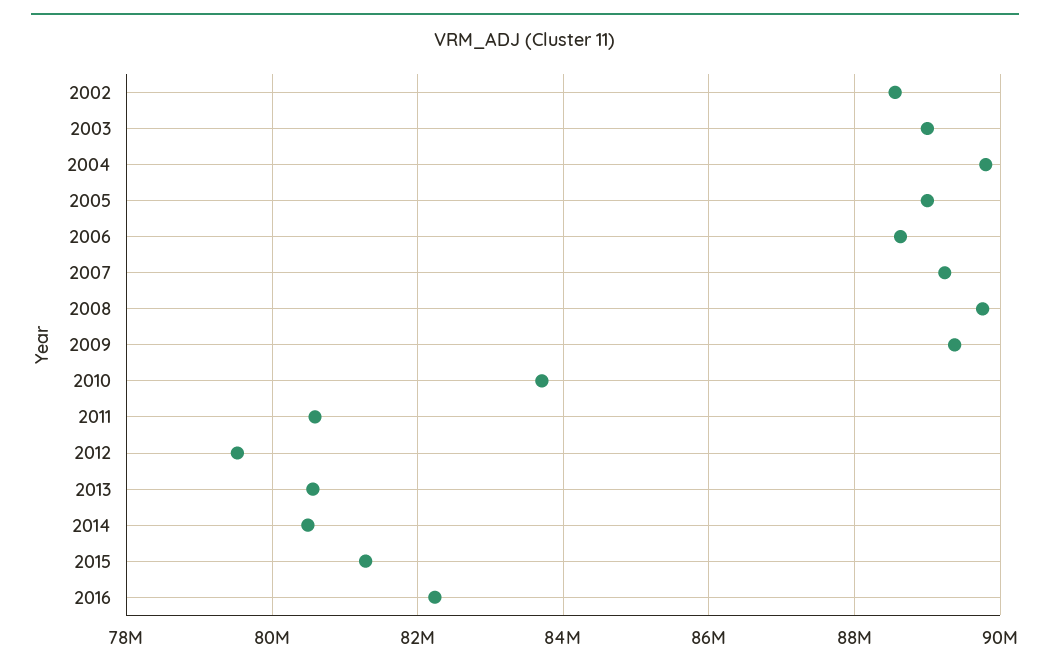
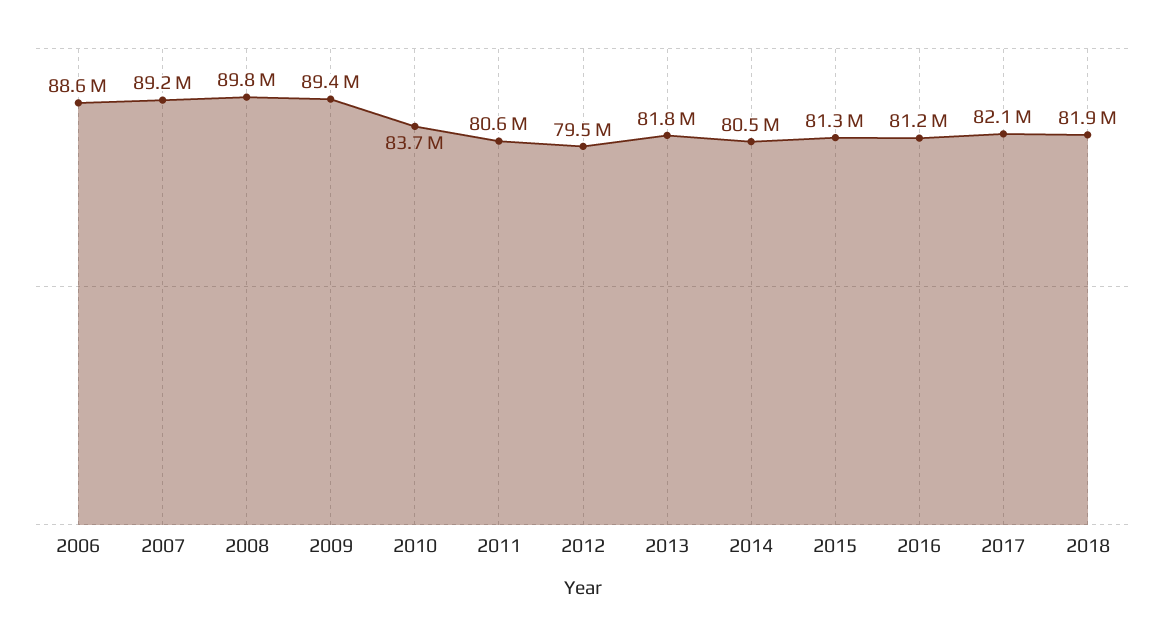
2002: 88600000 -> none
2003: 89000000 -> none
2004: 89800000 -> none
2005: 89000000 -> none
2013: 80600000 -> 81800000
2016: 82200000 -> 81200000
2017: none -> 82100000
2018: none -> 81900000

